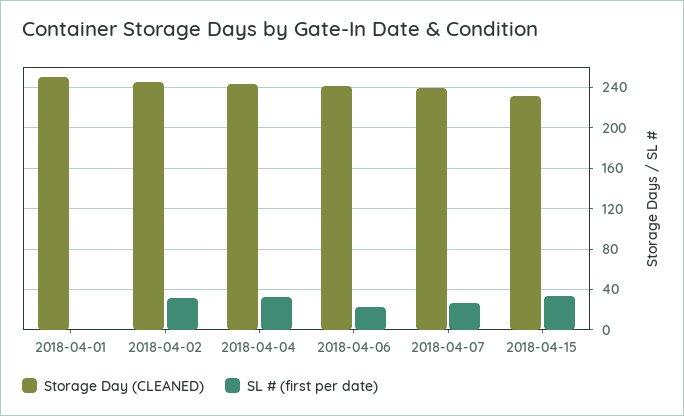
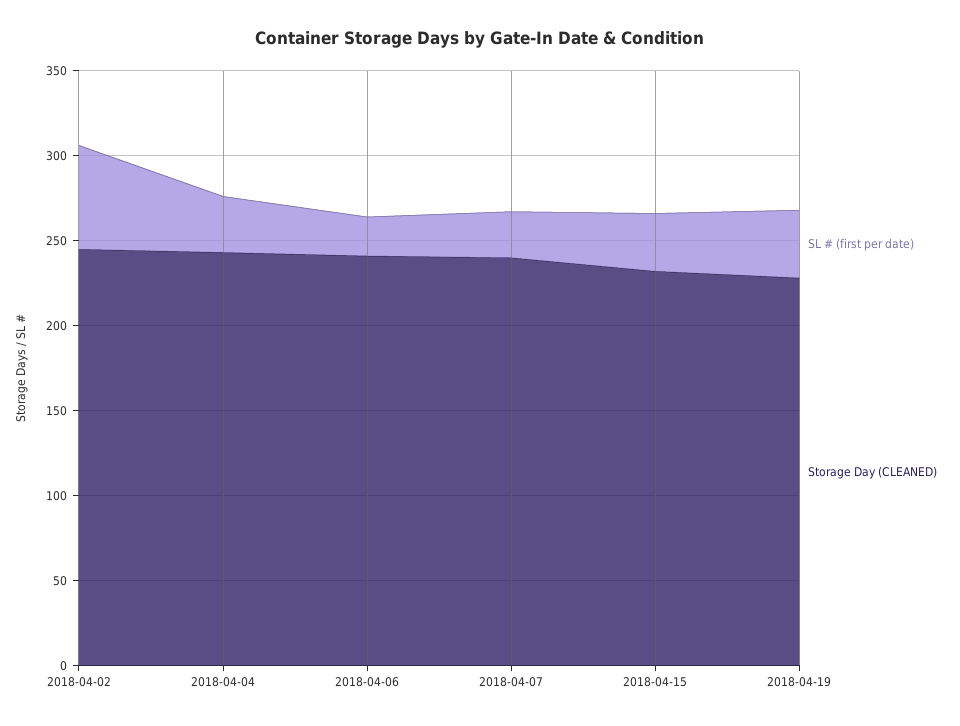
Storage Day (CLEANED), 2018-04-01: 250 -> none
SL # (first per date), 2018-04-01: 0 -> none
SL # (first per date), 2018-04-02: 30 -> 60
SL # (first per date), 2018-04-19: none -> 40
Storage Day (CLEANED), 2018-04-19: none -> 230

